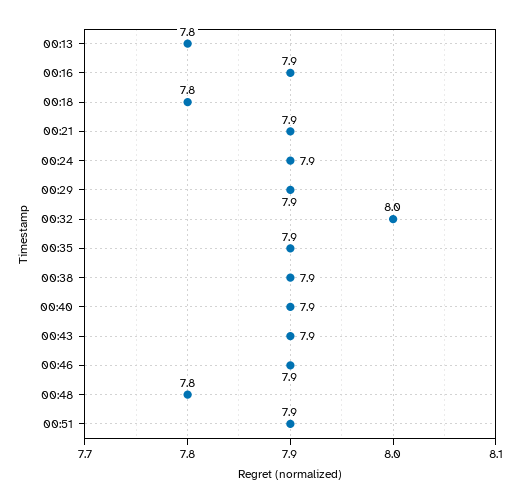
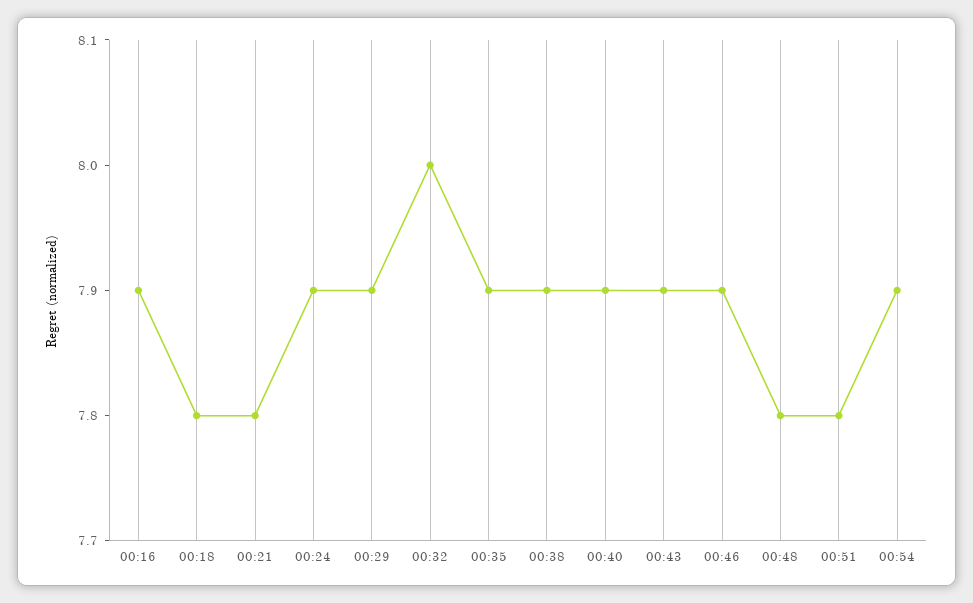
00:13: 7.8 -> none
00:21: 7.9 -> 7.8
00:51: 7.9 -> 7.8
00:54: none -> 7.9

